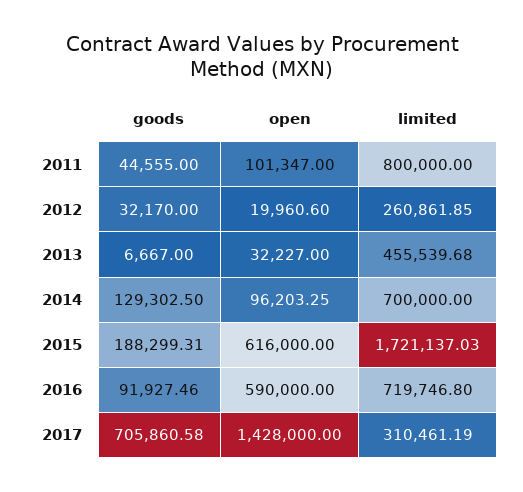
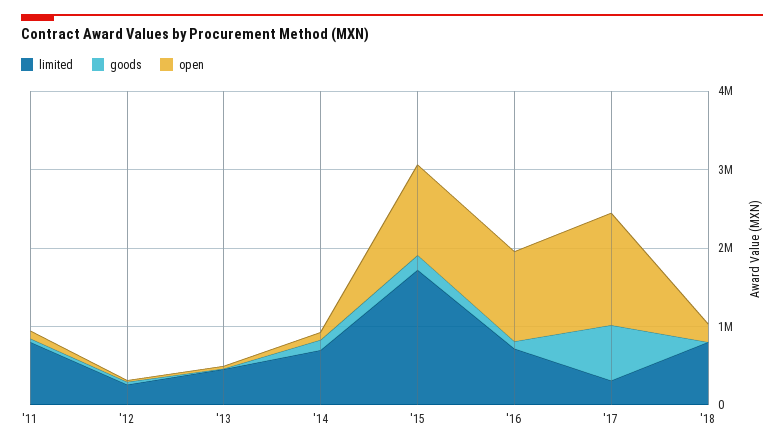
open, 2015: 616000 -> 1200000
open, 2016: 590000 -> 1200000
limited, '18: none -> 800000
goods, '18: none -> 0
open, '18: none -> 200000

